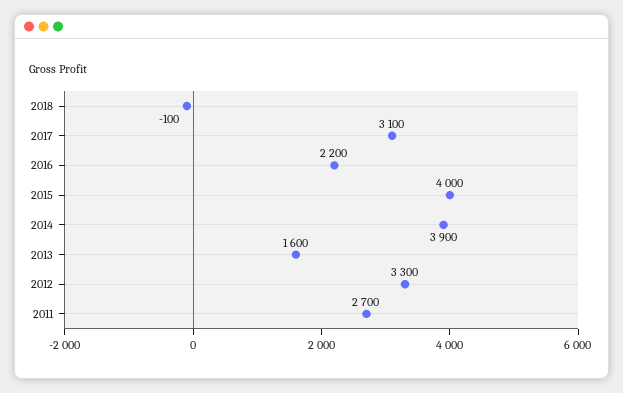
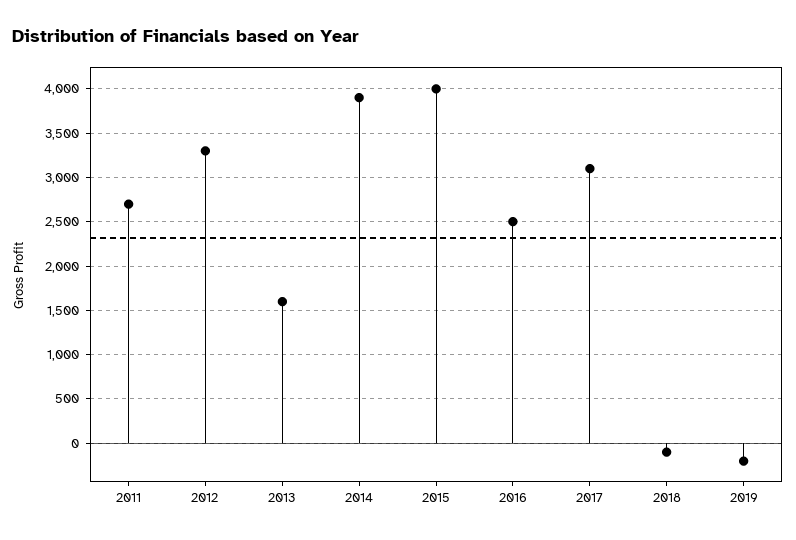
2016: 2200 -> 2500
2019: none -> -200

